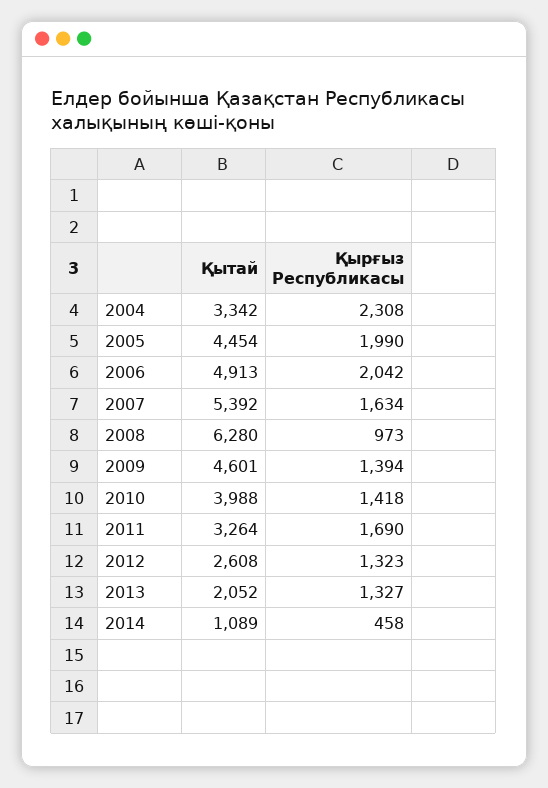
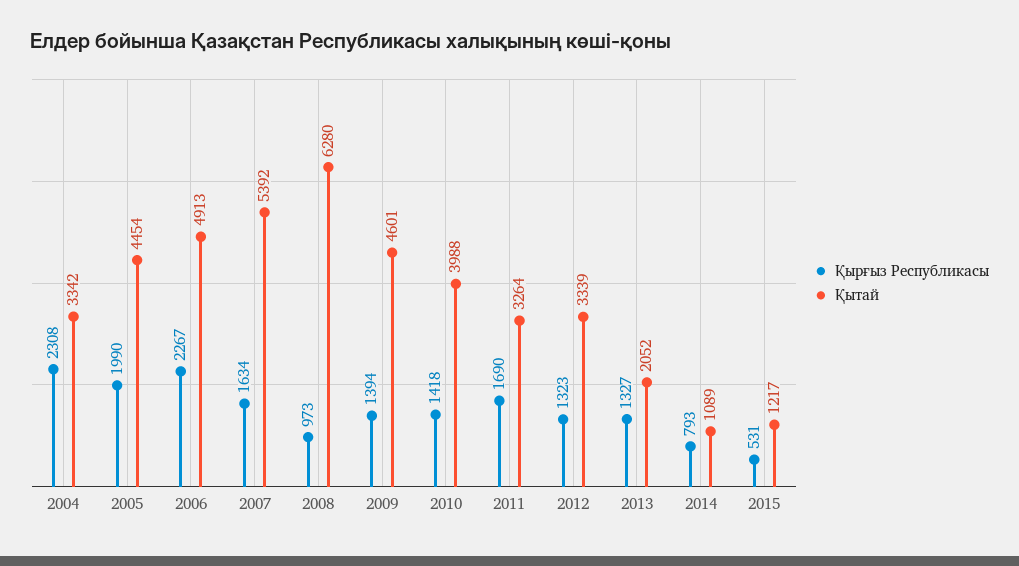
Қырғыз Республикасы, 2006: 2042 -> 2267
Қытай, 2012: 2608 -> 3339
Қырғыз Республикасы, 2014: 458 -> 793
Қырғыз Республикасы, 2015: none -> 531
Қытай, 2015: none -> 1217

